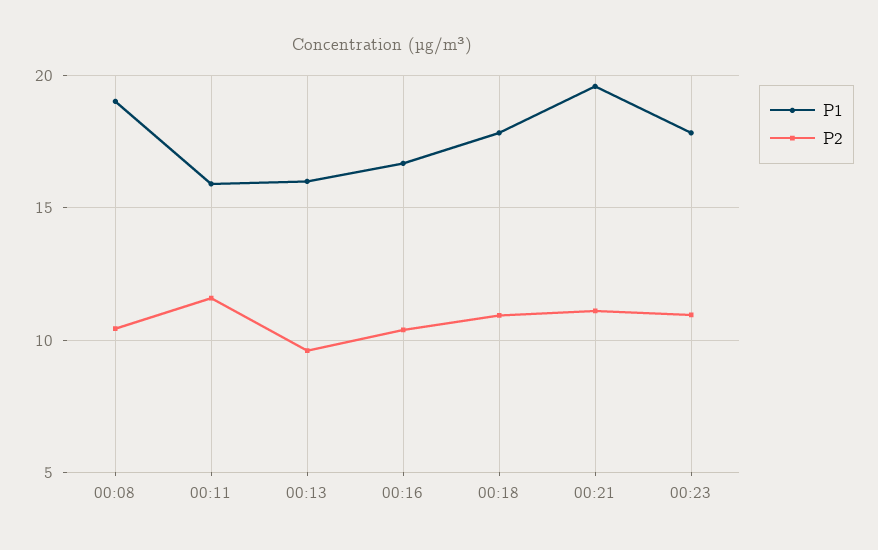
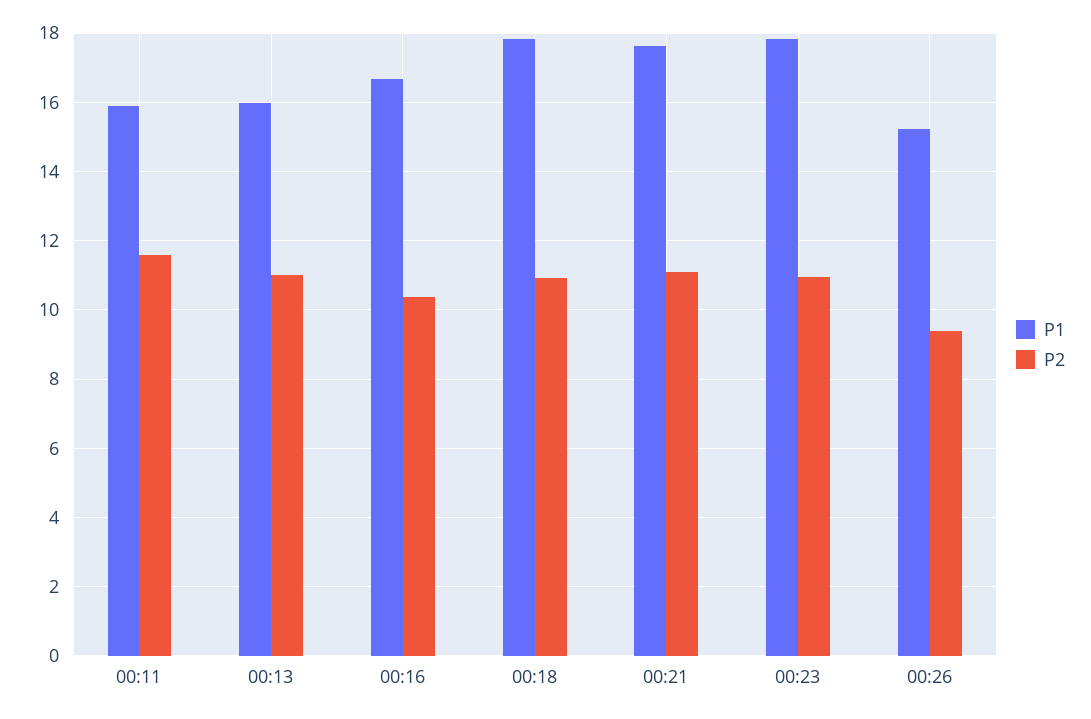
P1, 00:08: 19 -> none
P2, 00:08: 10.5 -> none
P2, 00:13: 9.5 -> 11
P1, 00:21: 19.5 -> 17.6
P1, 00:26: none -> 15.2
P2, 00:26: none -> 9.4

